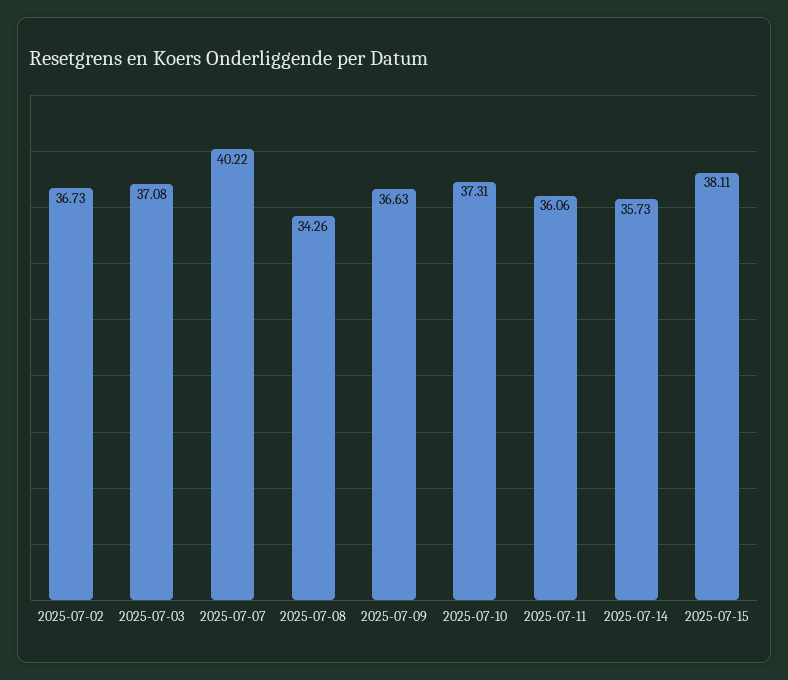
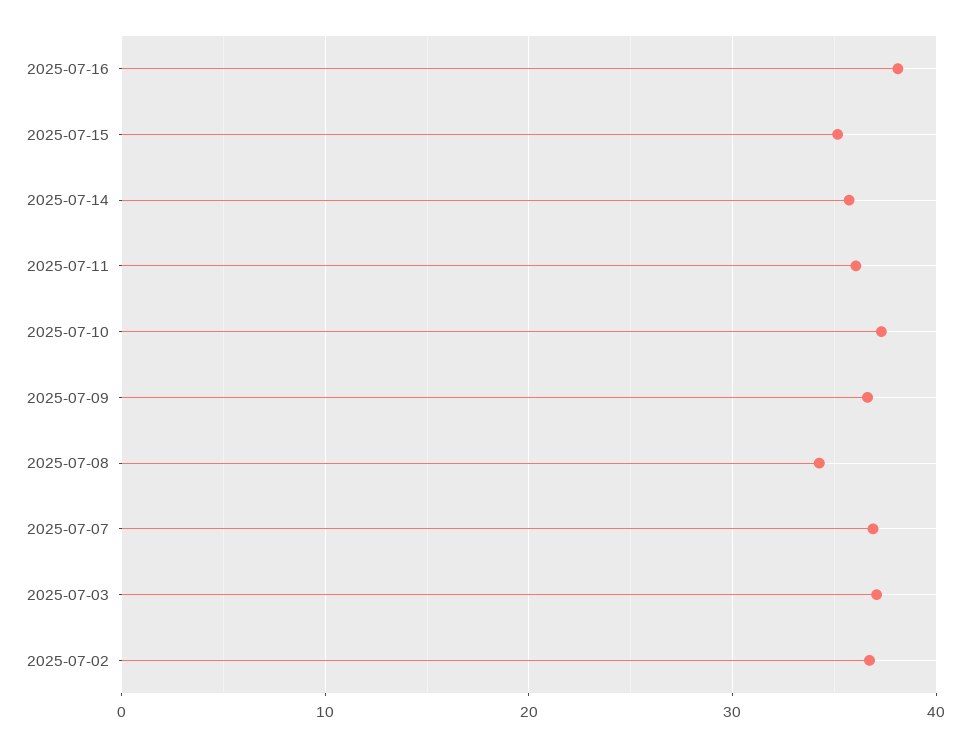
2025-07-07: 40.22 -> 37
2025-07-15: 38.11 -> 35
2025-07-16: none -> 38

